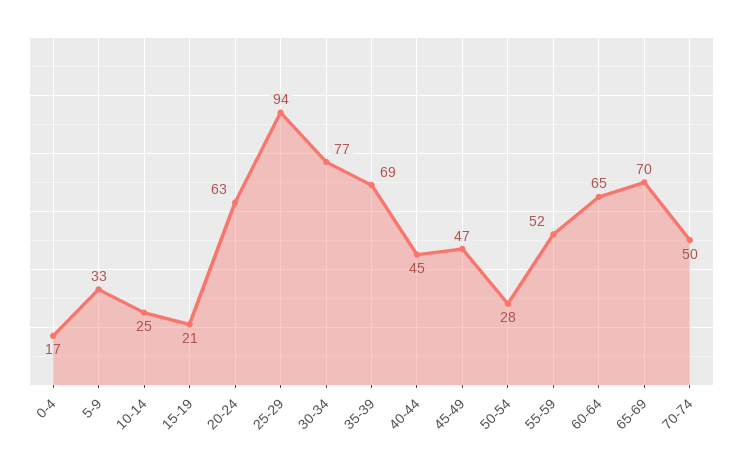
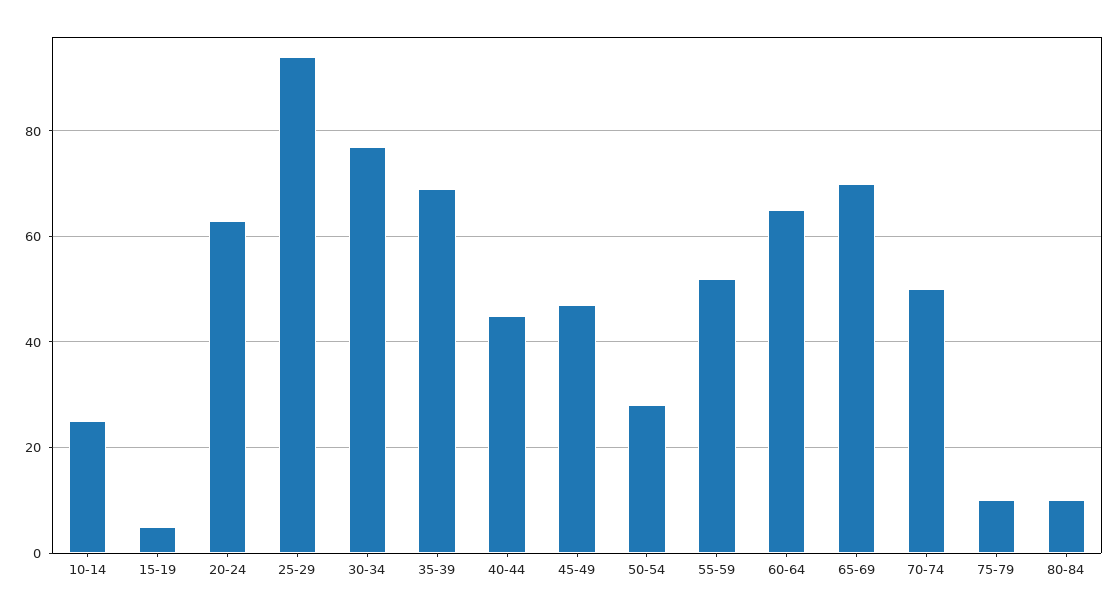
0-4: 17 -> none
5-9: 33 -> none
15-19: 21 -> 5
75-79: none -> 10
80-84: none -> 10

